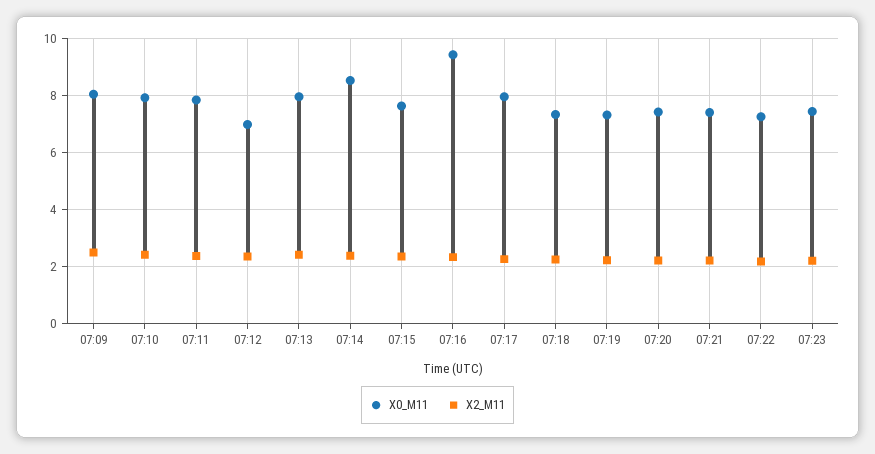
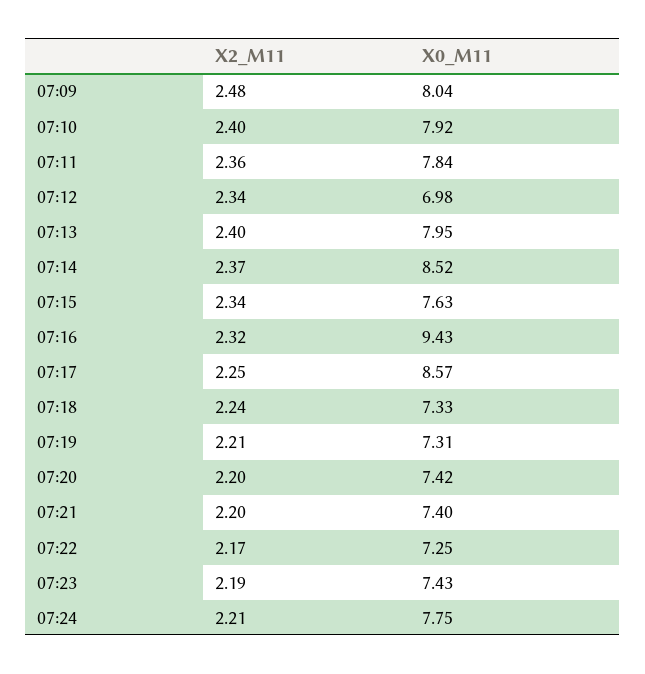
X0_M11, 07:17: 8 -> 8.57
X2_M11, 07:24: none -> 2.21
X0_M11, 07:24: none -> 7.75

